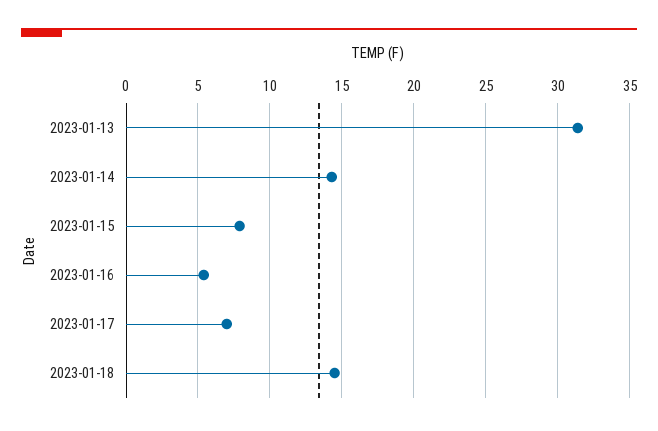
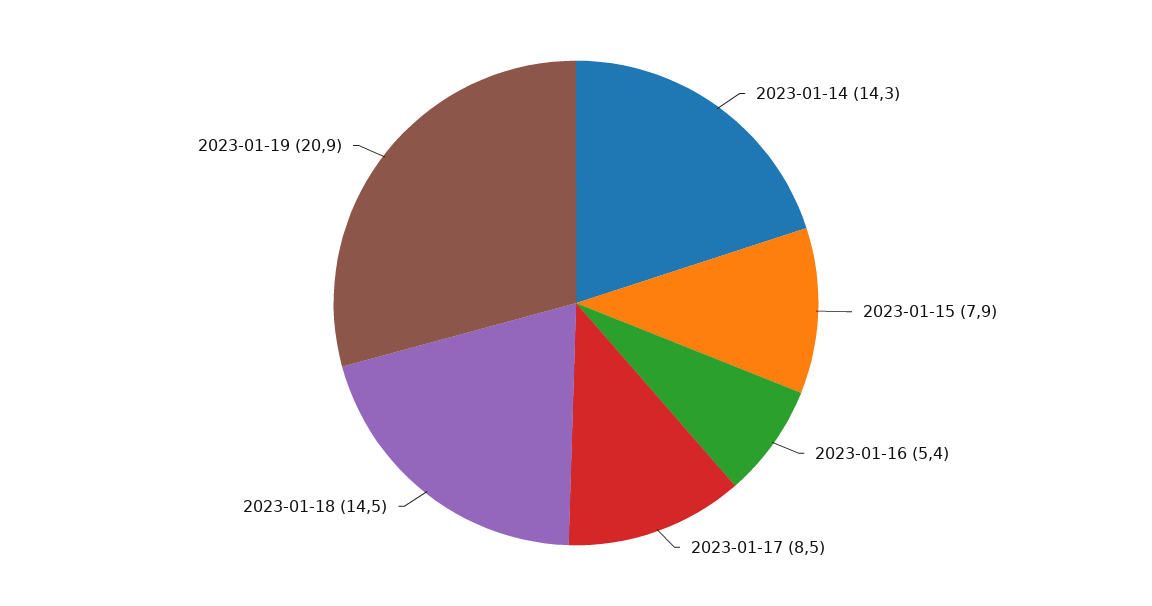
2023-01-13: 31.5 -> none
2023-01-17: 7 -> 8.5
2023-01-19: none -> 20.9

